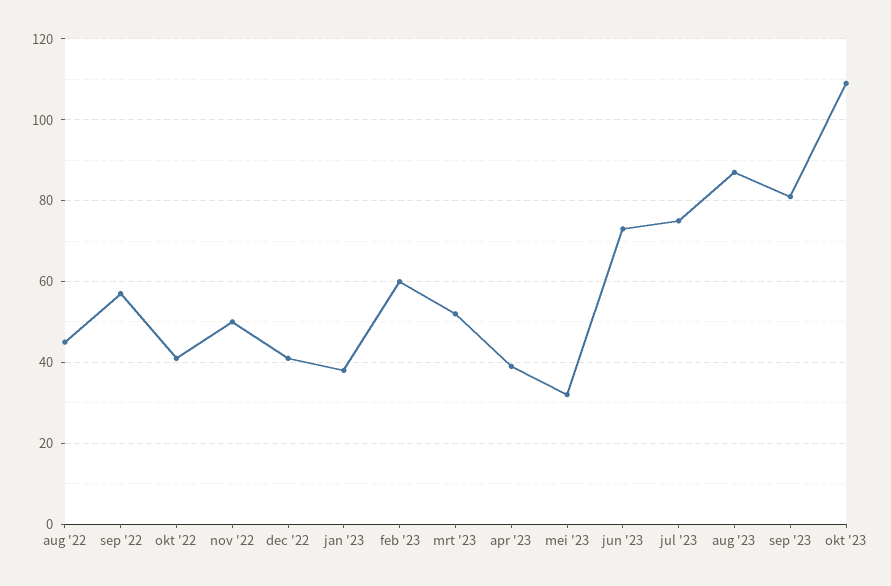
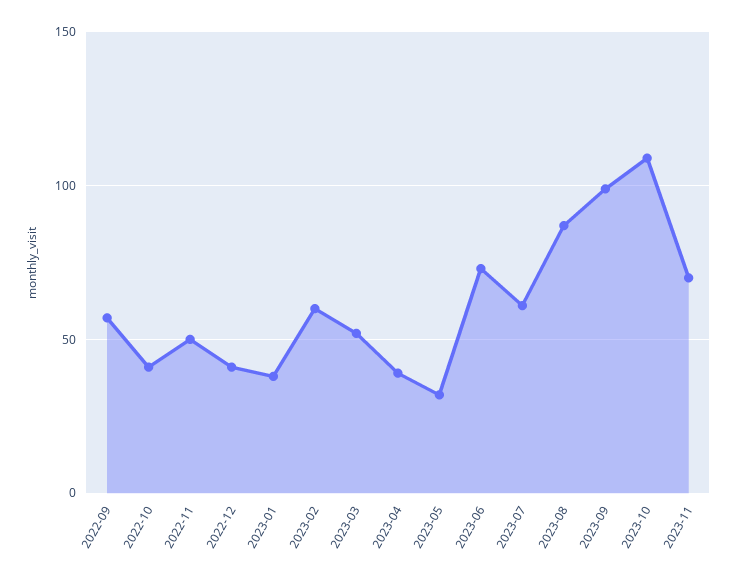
aug '22: 45 -> none
jul '23: 75 -> 60
sep '23: 80 -> 100
2023-11: none -> 70

